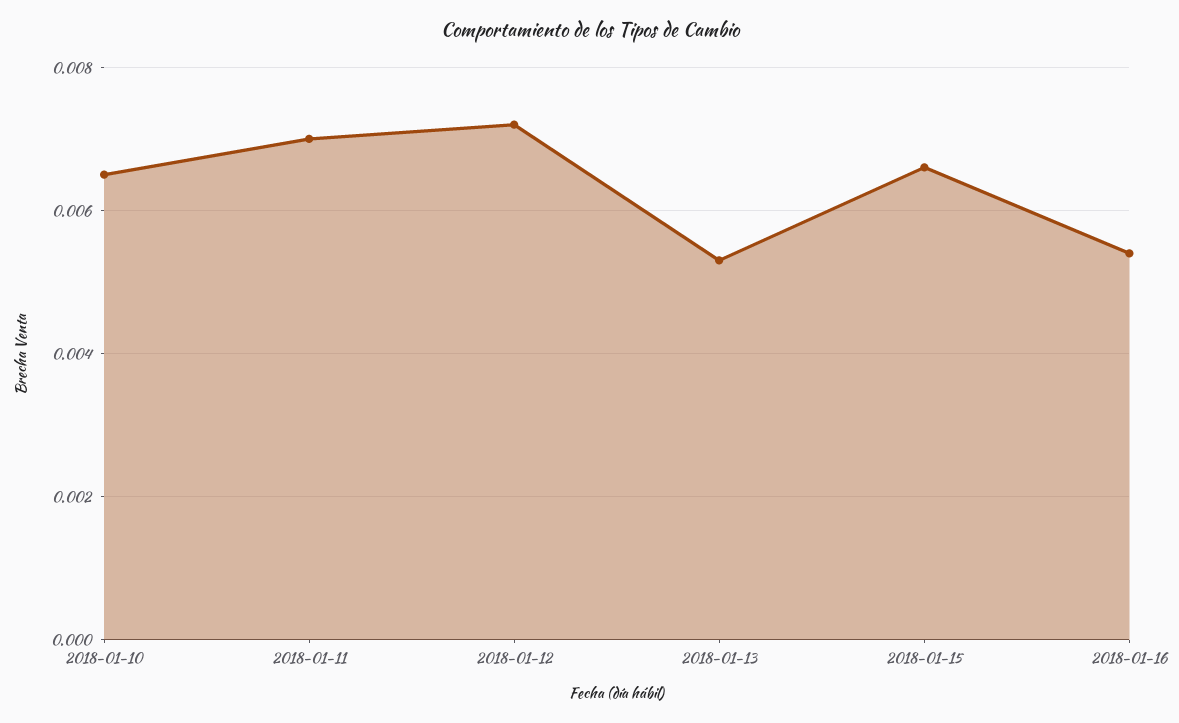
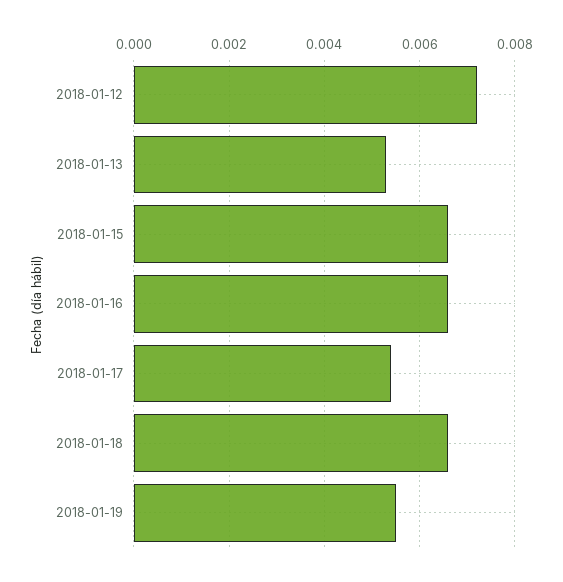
2018-01-10: 0.0065 -> none
2018-01-11: 0.007 -> none
2018-01-16: 0.0055 -> 0.0065
2018-01-17: none -> 0.0055
2018-01-18: none -> 0.0065
2018-01-19: none -> 0.0055

